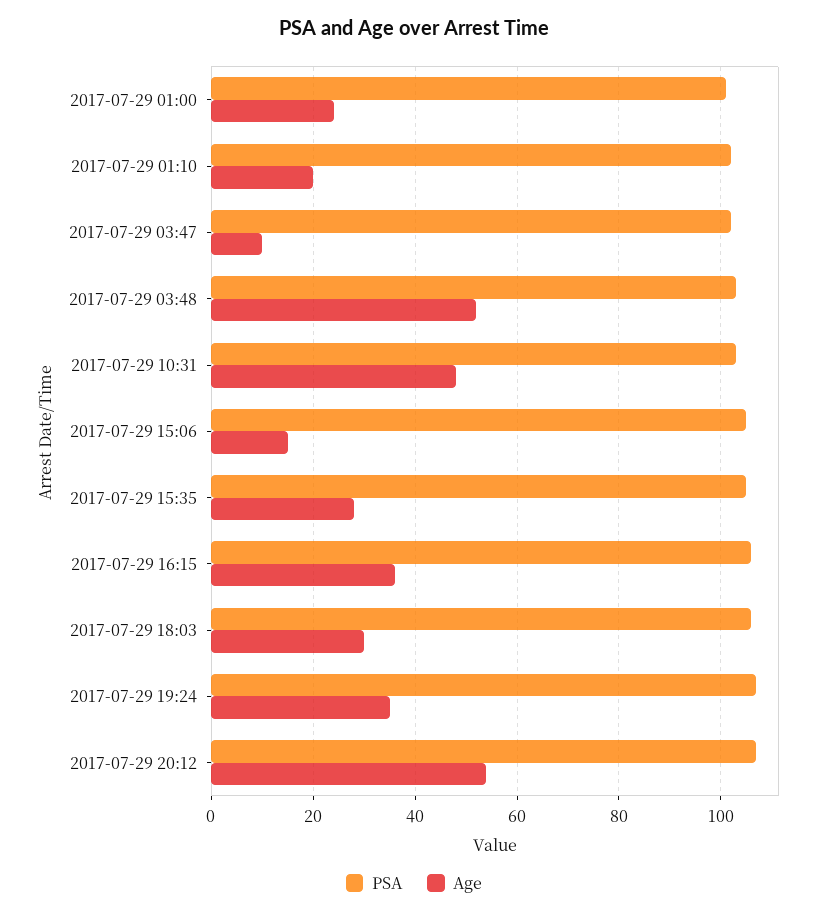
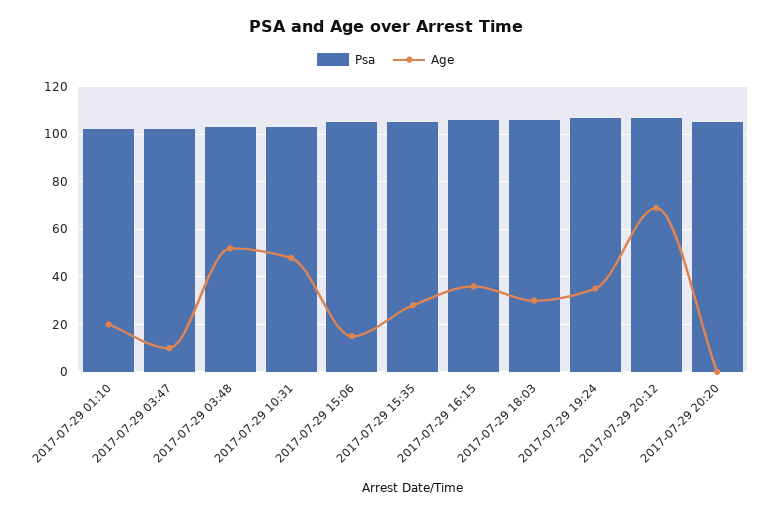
PSA, 2017-07-29 01:00: 100 -> none
Age, 2017-07-29 01:00: 25 -> none
Age, 2017-07-29 20:12: 55 -> 70
PSA, 2017-07-29 20:20: none -> 105
Age, 2017-07-29 20:20: none -> 0

